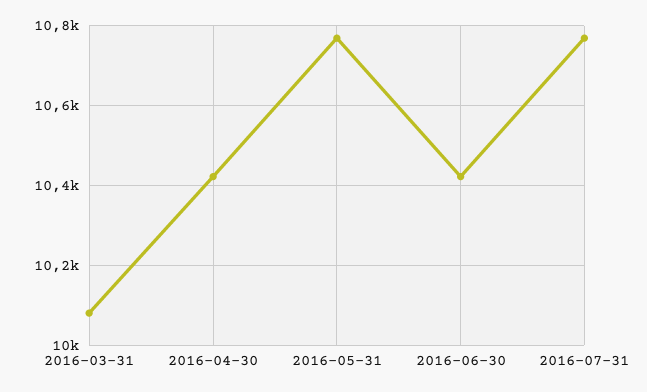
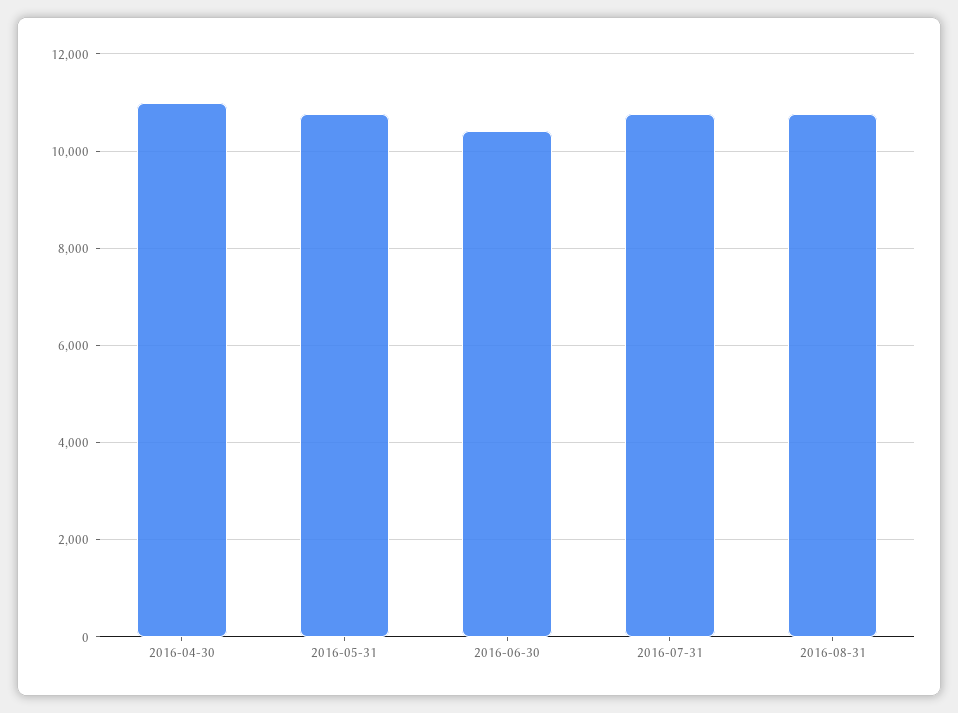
2016-03-31: 10080 -> none
2016-04-30: 10420 -> 11000
2016-08-31: none -> 10800

